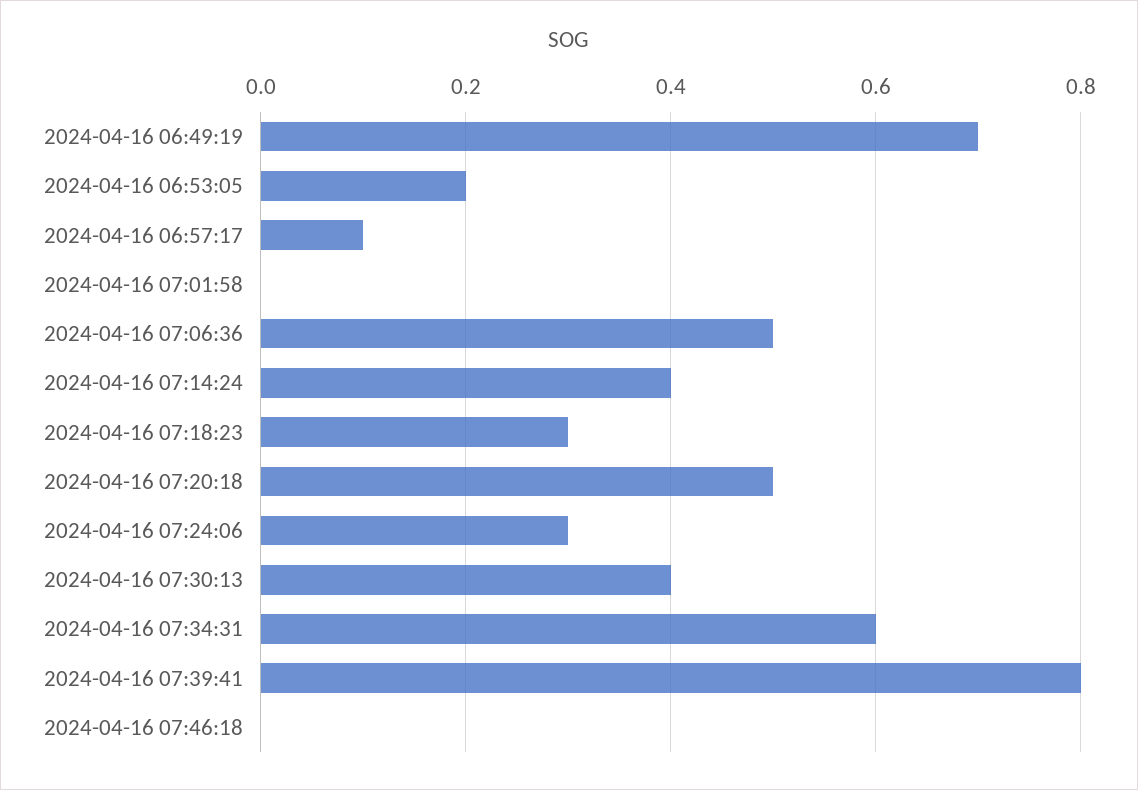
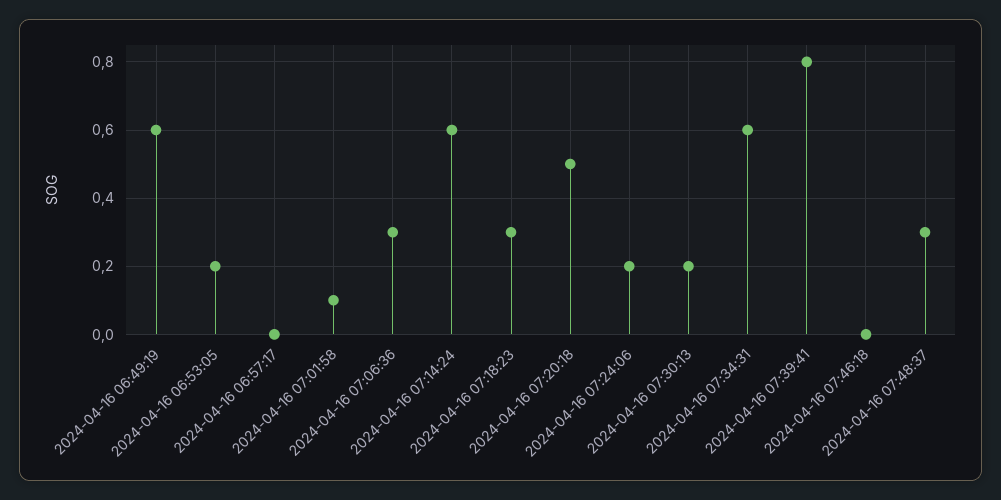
2024-04-16 06:49:19: 0.7 -> 0.6
2024-04-16 06:57:17: 0.1 -> 0
2024-04-16 07:01:58: 0 -> 0.1
2024-04-16 07:06:36: 0.5 -> 0.3
2024-04-16 07:14:24: 0.4 -> 0.6
2024-04-16 07:24:06: 0.3 -> 0.2
2024-04-16 07:30:13: 0.4 -> 0.2
2024-04-16 07:48:37: none -> 0.3

